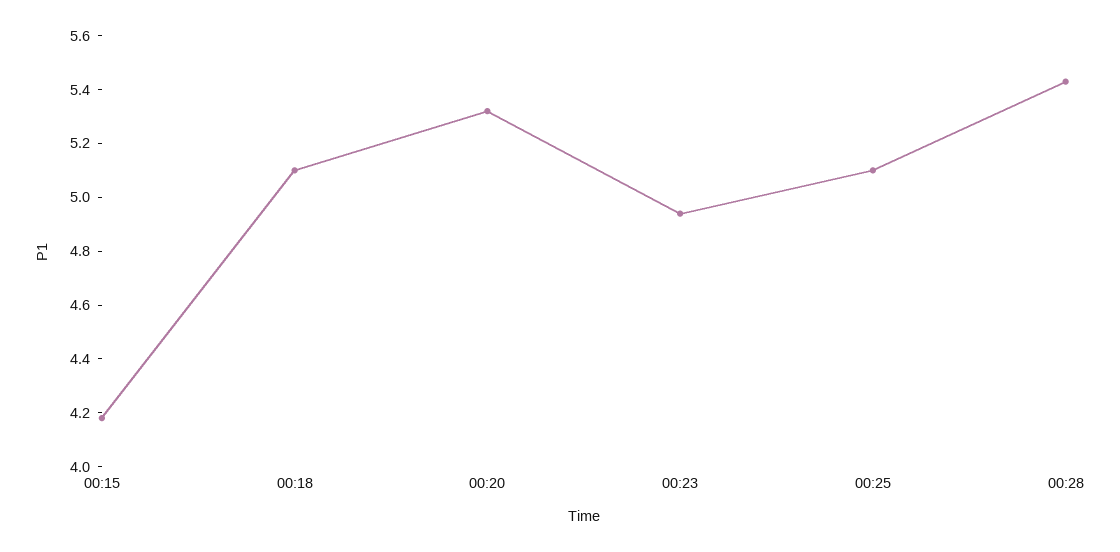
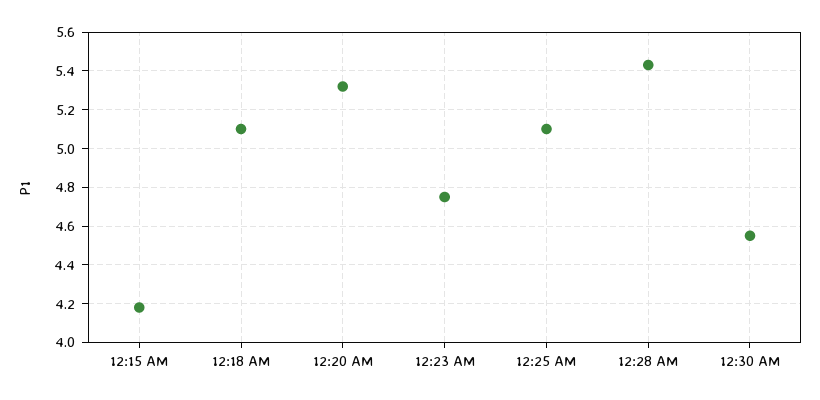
00:23: 4.95 -> 4.75
12:30 AM: none -> 4.55

